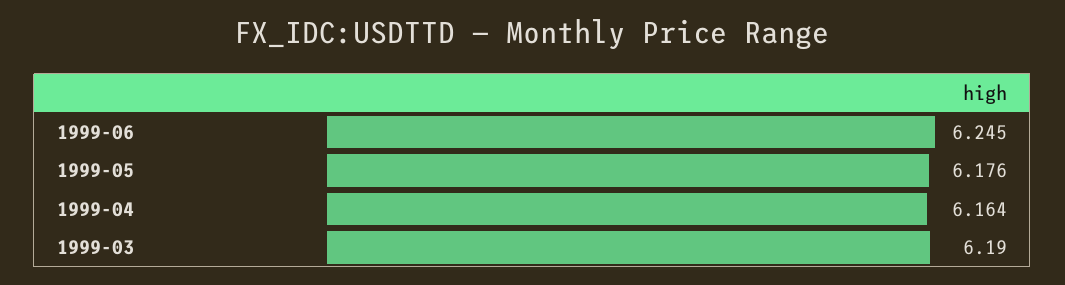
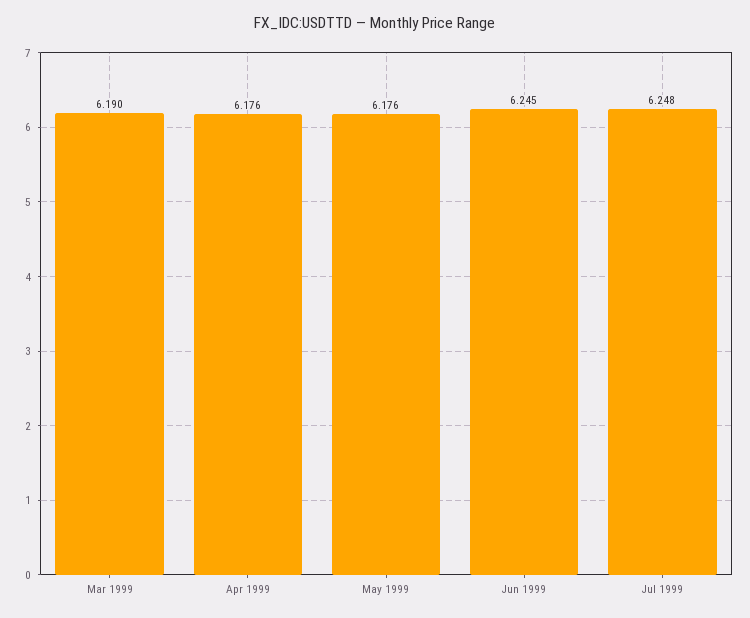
1999-04: 6.164 -> 6.176
Jul 1999: none -> 6.248

